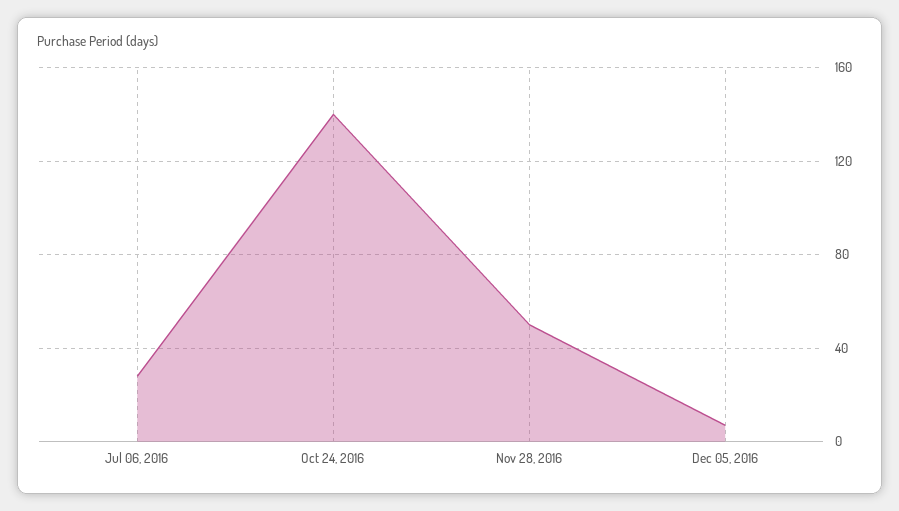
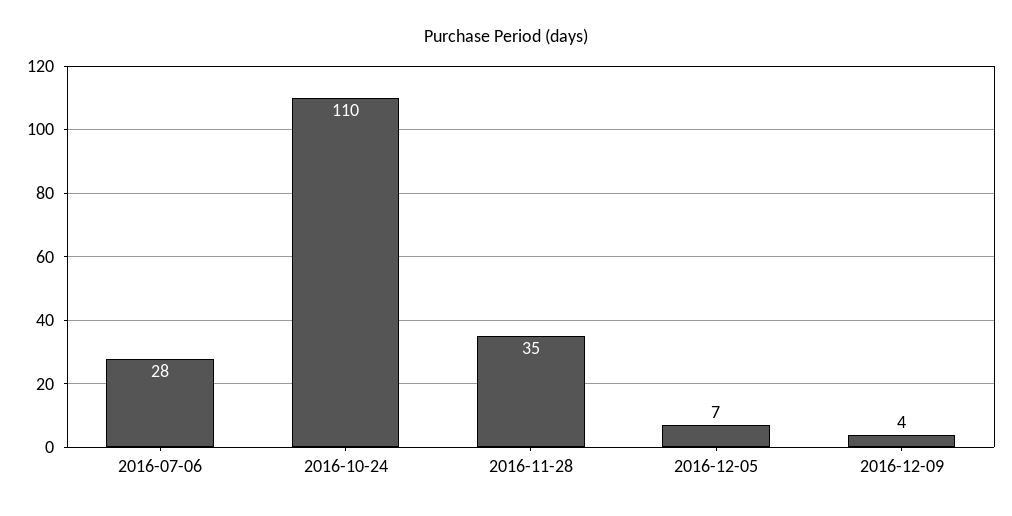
Oct 24, 2016: 140 -> 110
Nov 28, 2016: 50 -> 35
2016-12-09: none -> 4

